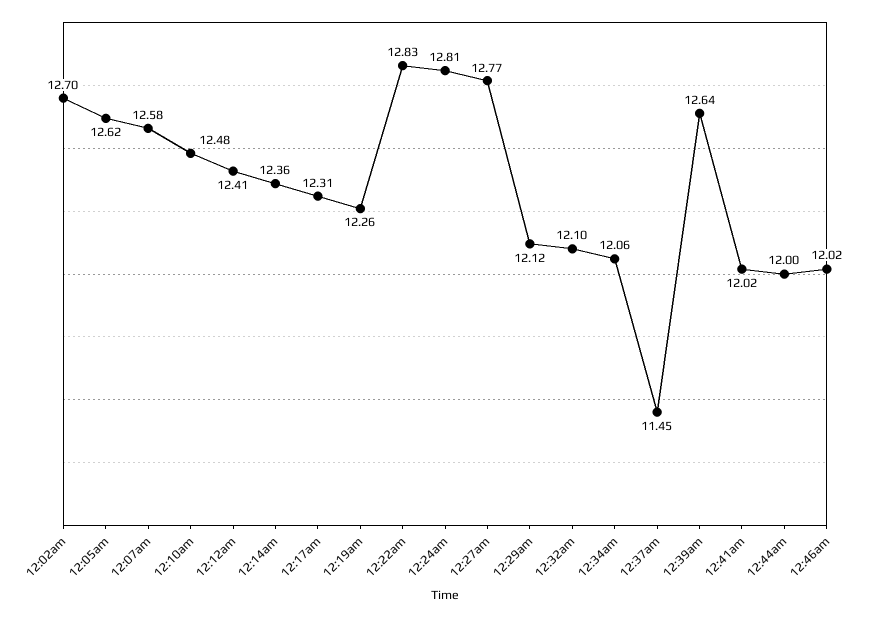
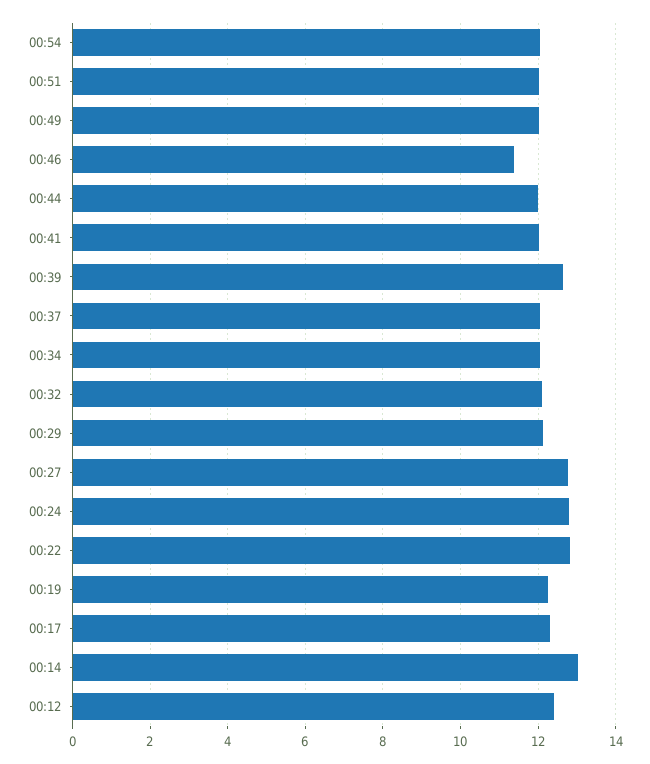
12:02am: 12.7 -> none
12:05am: 12.62 -> none
12:07am: 12.58 -> none
12:10am: 12.48 -> none
12:14am: 12.36 -> 13
12:37am: 11.45 -> 12
12:46am: 12.02 -> 11.4
00:54: none -> 12
00:51: none -> 12
00:49: none -> 12

